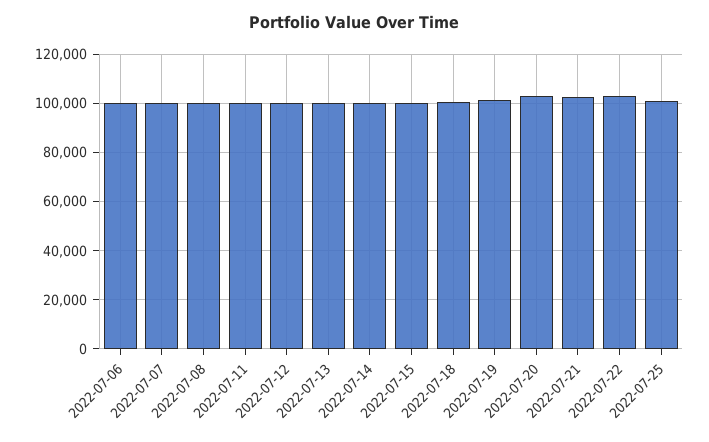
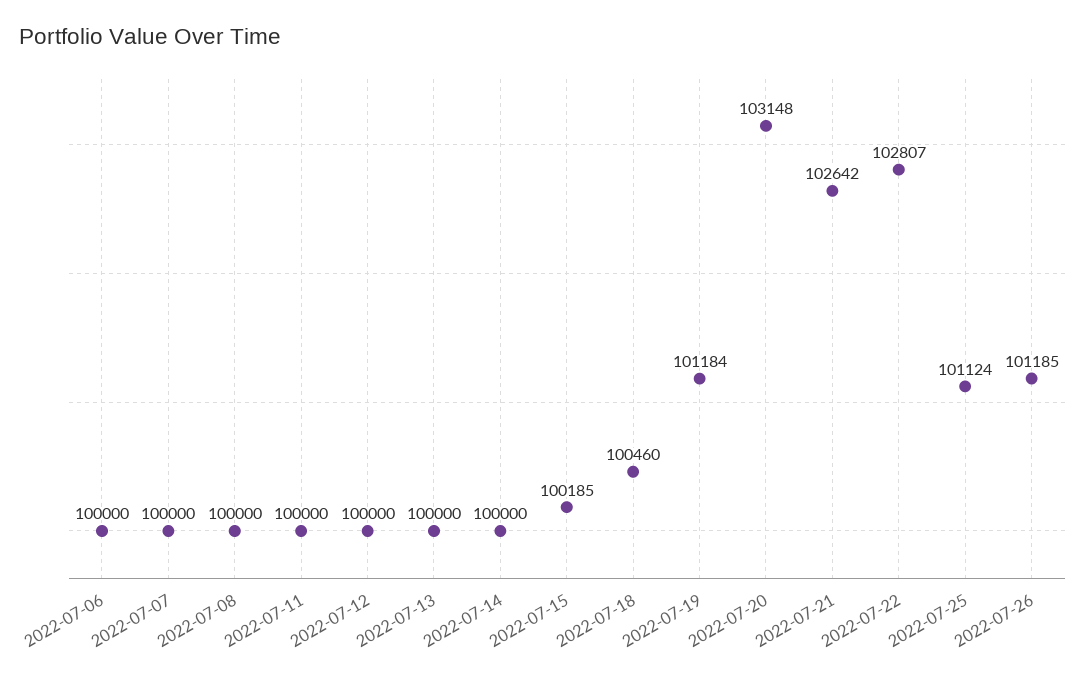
2022-07-26: none -> 101185

